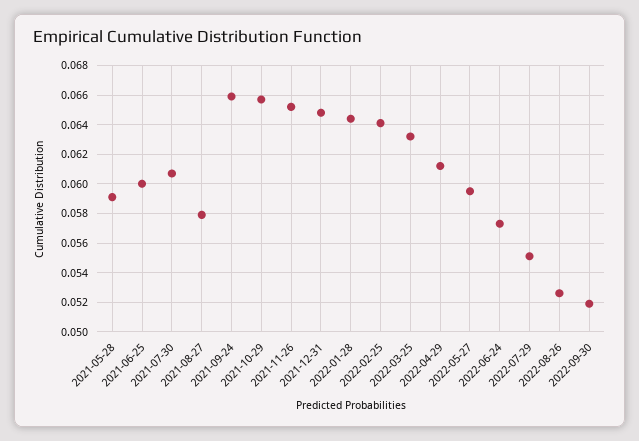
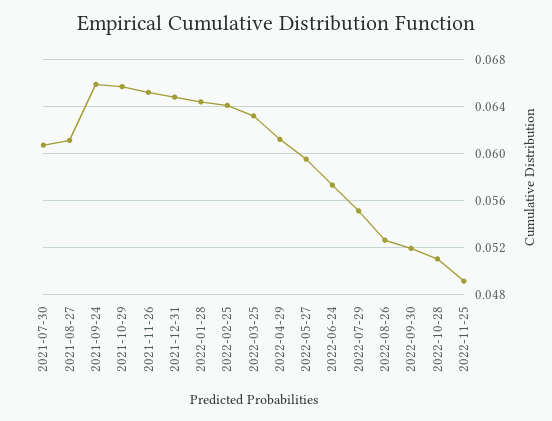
2021-05-28: 0.059 -> none
2021-06-25: 0.06 -> none
2021-08-27: 0.058 -> 0.061
2022-10-28: none -> 0.051
2022-11-25: none -> 0.049

